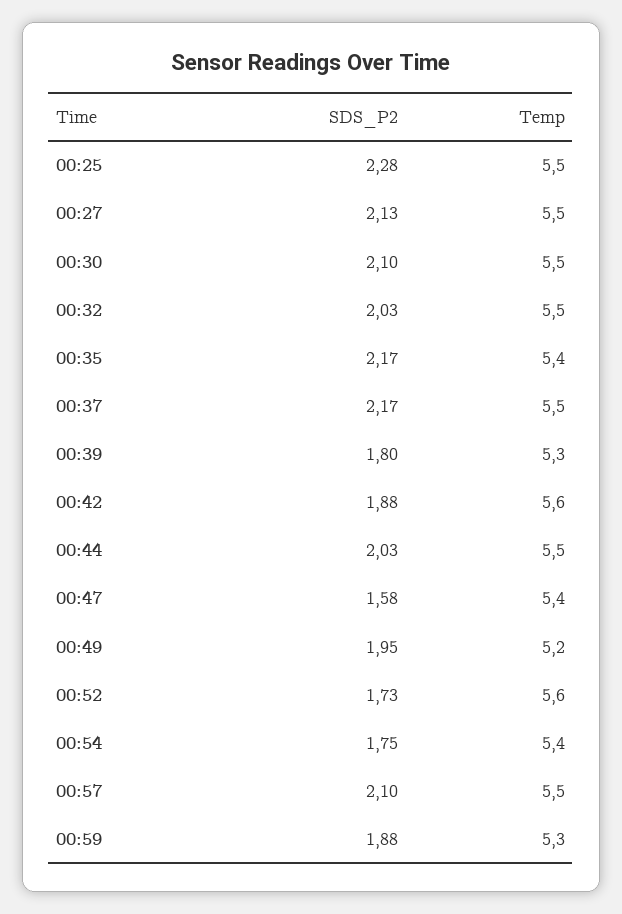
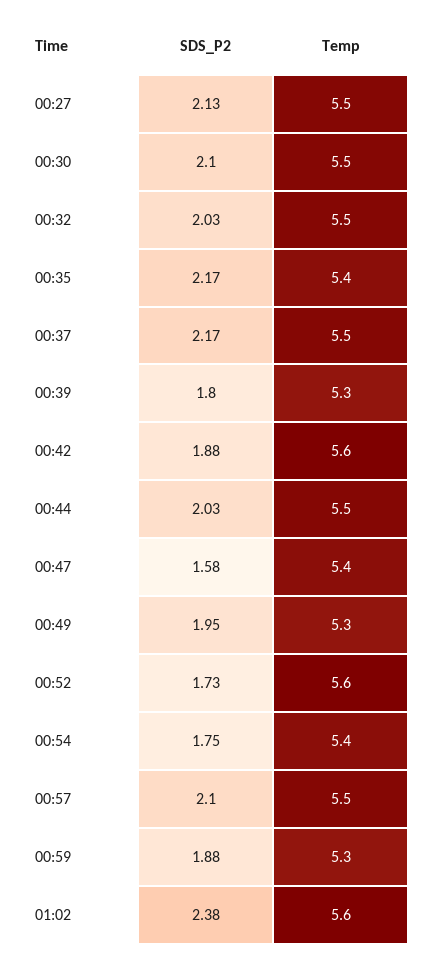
SDS_P2, 00:25: 2.28 -> none
Temp, 00:25: 5.5 -> none
Temp, 00:49: 5.2 -> 5.3
SDS_P2, 01:02: none -> 2.38
Temp, 01:02: none -> 5.6

